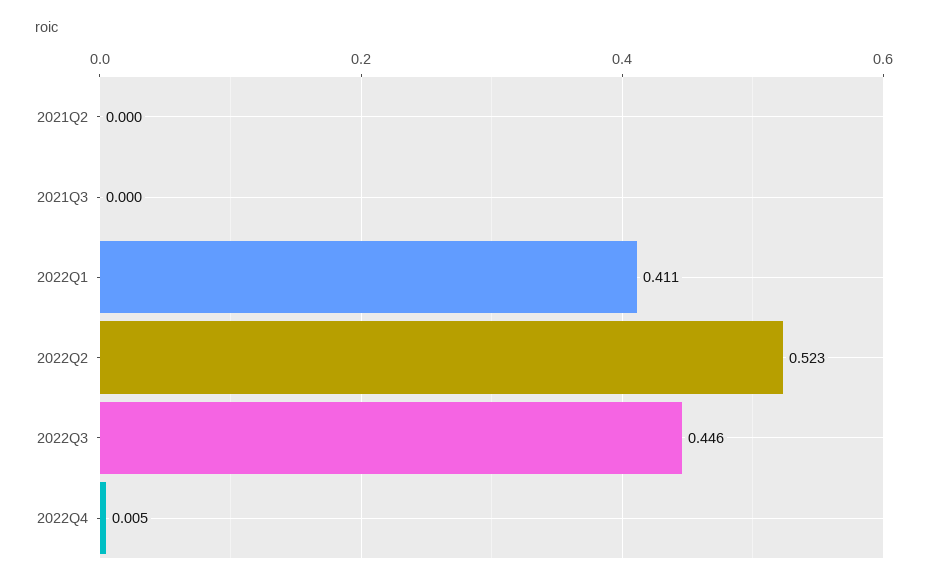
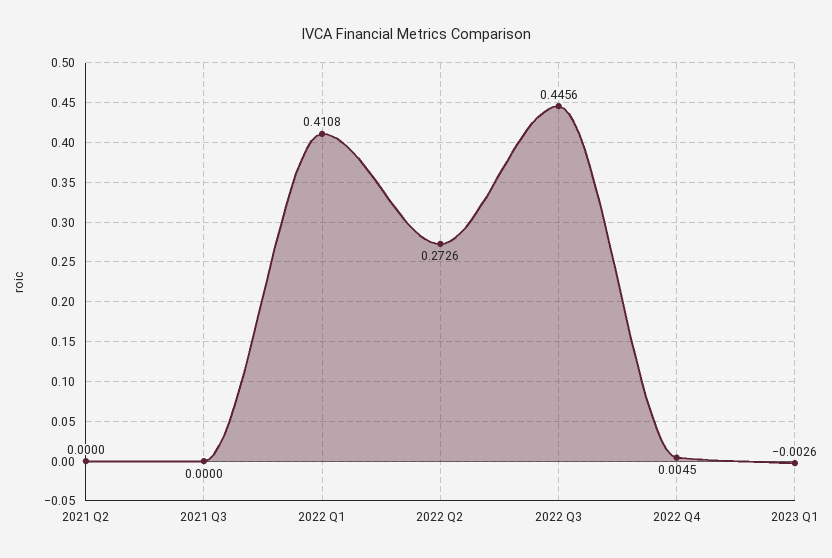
2022Q2: 0.523 -> 0.2726
2023 Q1: none -> -0.0026

